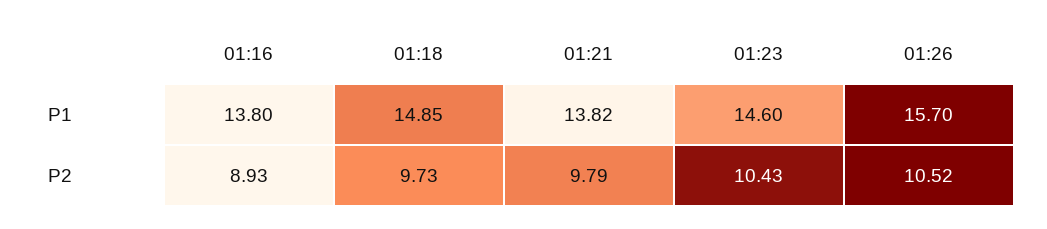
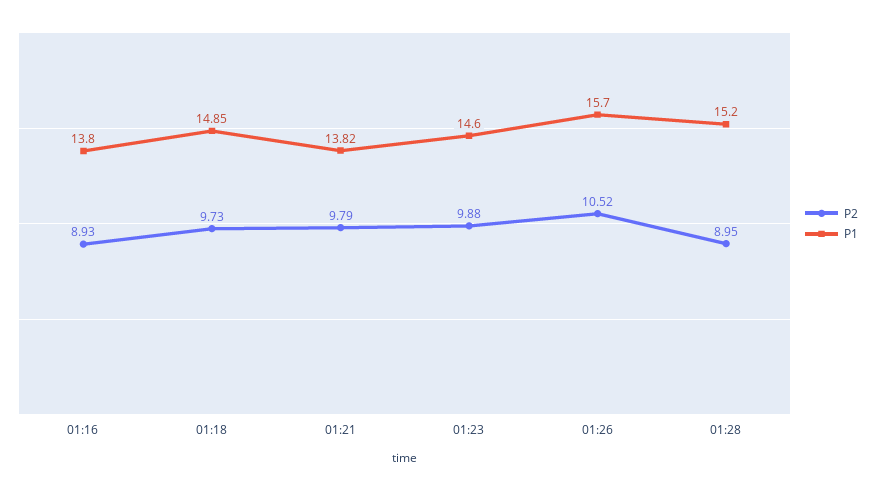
P2, 01:23: 10.43 -> 9.88
P2, 01:28: none -> 8.95
P1, 01:28: none -> 15.2

